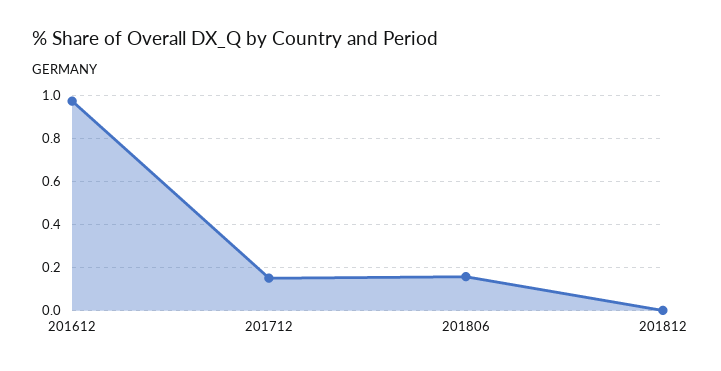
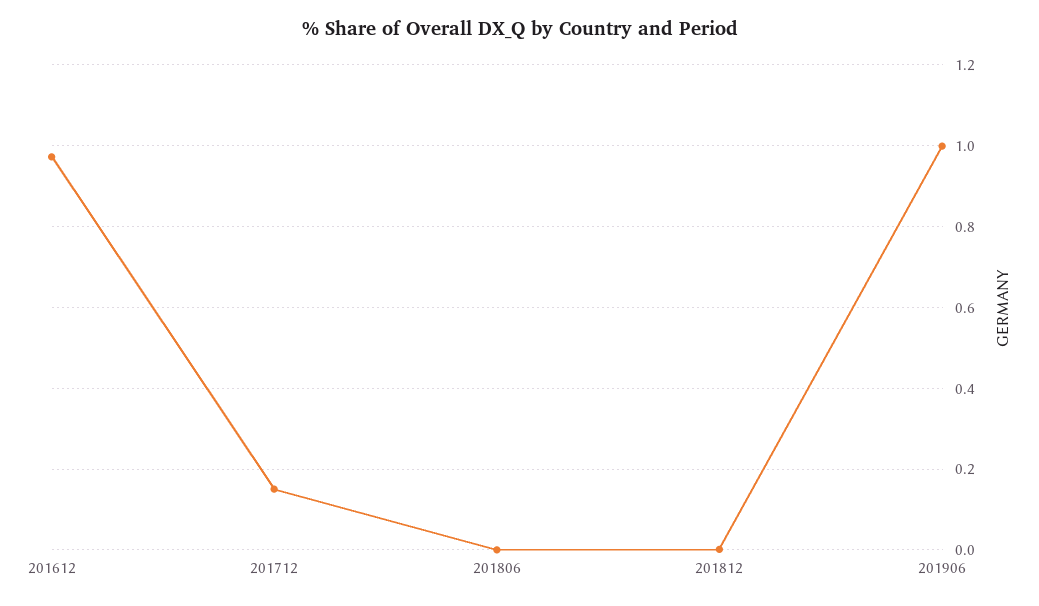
201806: 0.15 -> 0
201906: none -> 1

